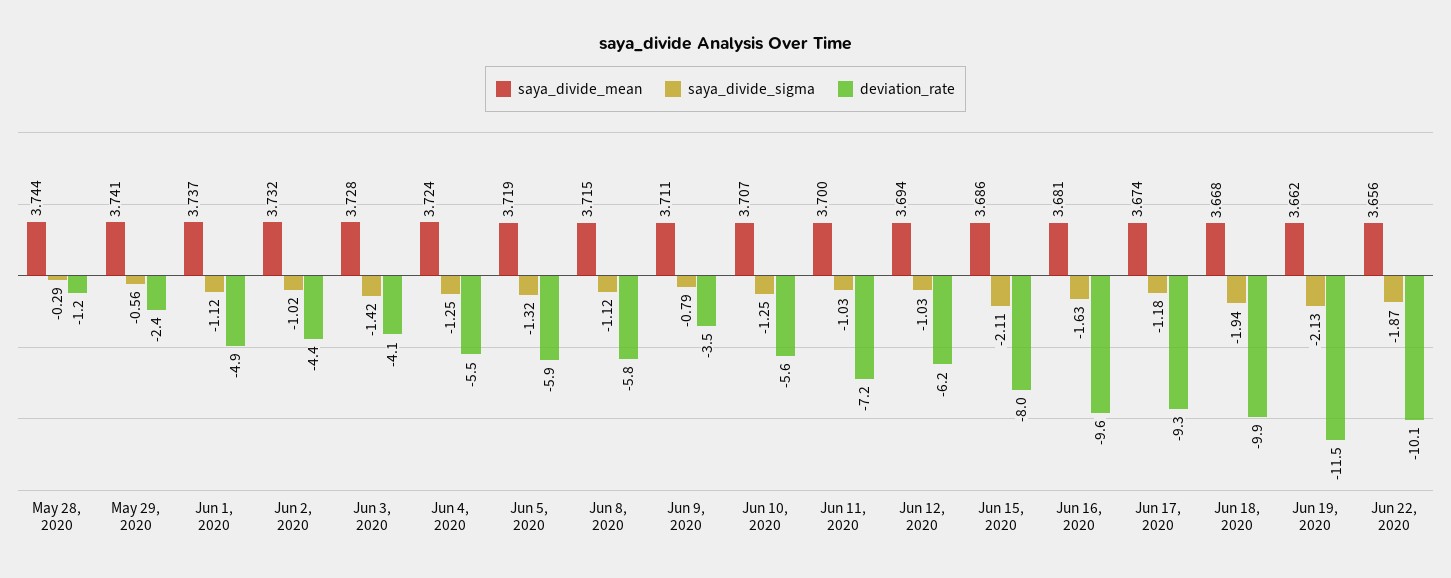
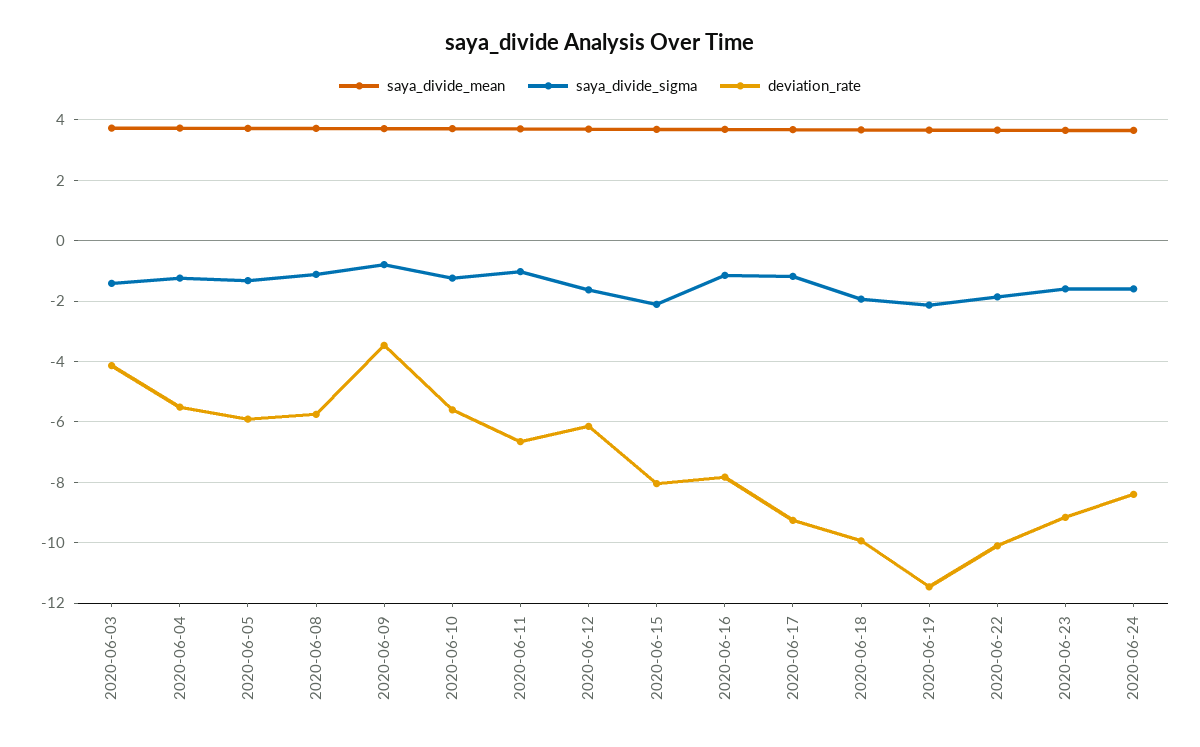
saya_divide_mean, May 28, 2020: 3.744 -> none
saya_divide_sigma, May 28, 2020: -0.29 -> none
deviation_rate, May 28, 2020: -1.2 -> none
saya_divide_mean, May 29, 2020: 3.741 -> none
saya_divide_sigma, May 29, 2020: -0.56 -> none
deviation_rate, May 29, 2020: -2.4 -> none
saya_divide_mean, Jun 1, 2020: 3.737 -> none
saya_divide_sigma, Jun 1, 2020: -1.12 -> none
deviation_rate, Jun 1, 2020: -4.9 -> none
saya_divide_mean, Jun 2, 2020: 3.732 -> none
saya_divide_sigma, Jun 2, 2020: -1.02 -> none
deviation_rate, Jun 2, 2020: -4.4 -> none
deviation_rate, Jun 11, 2020: -7.2 -> -6.6
saya_divide_sigma, Jun 12, 2020: -1.03 -> -1.6
saya_divide_sigma, Jun 16, 2020: -1.63 -> -1.2
deviation_rate, Jun 16, 2020: -9.6 -> -7.8
saya_divide_mean, 2020-06-23: none -> 3.6
saya_divide_sigma, 2020-06-23: none -> -1.6
deviation_rate, 2020-06-23: none -> -9.2
saya_divide_mean, 2020-06-24: none -> 3.6
saya_divide_sigma, 2020-06-24: none -> -1.6
deviation_rate, 2020-06-24: none -> -8.4

